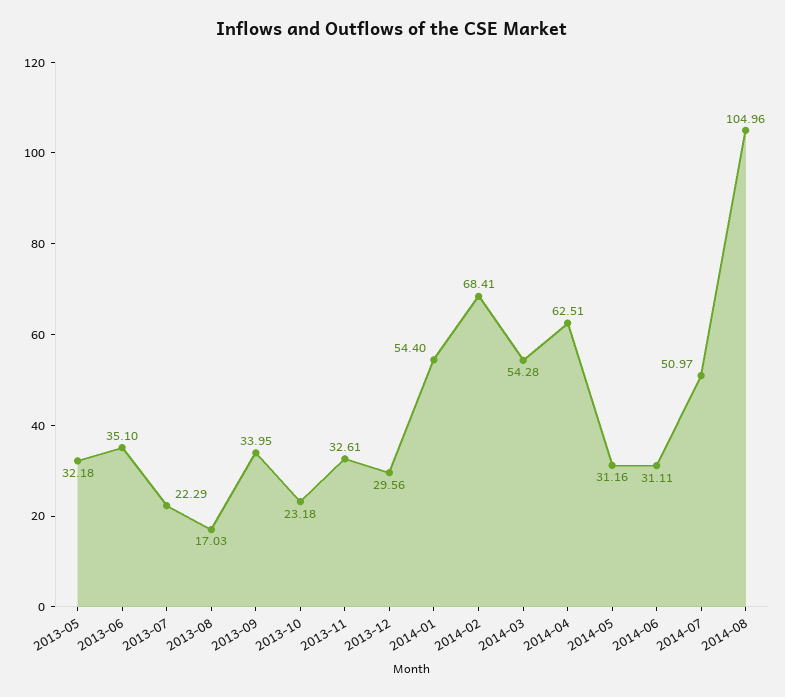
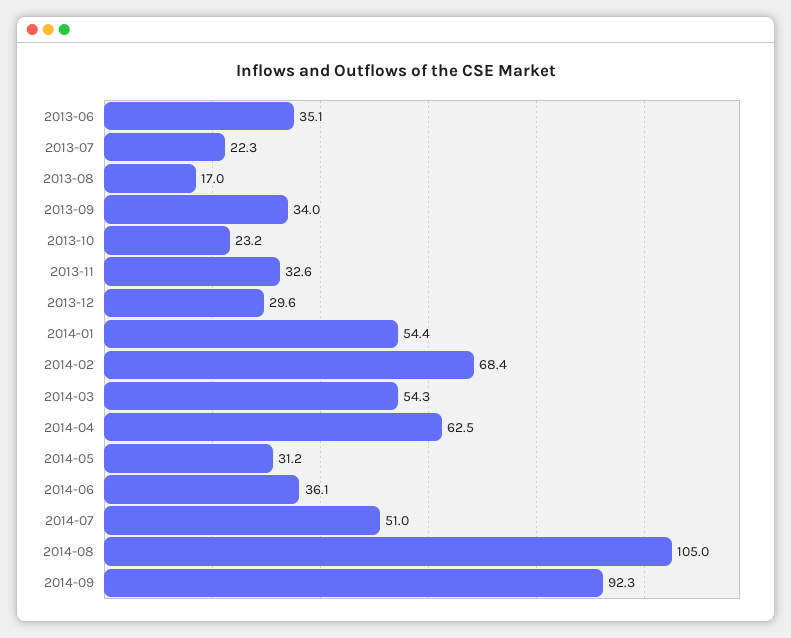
2013-05: 32.18 -> none
2014-06: 31.11 -> 36.1
2014-09: none -> 92.3

